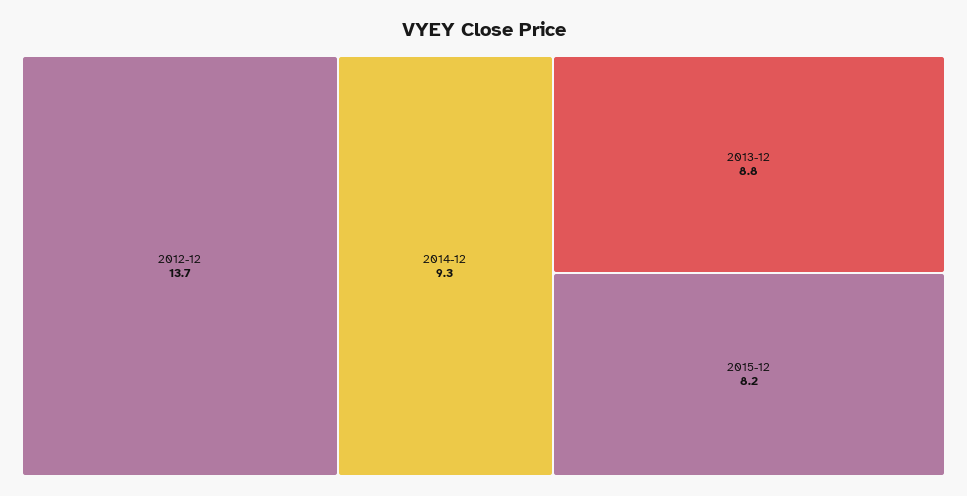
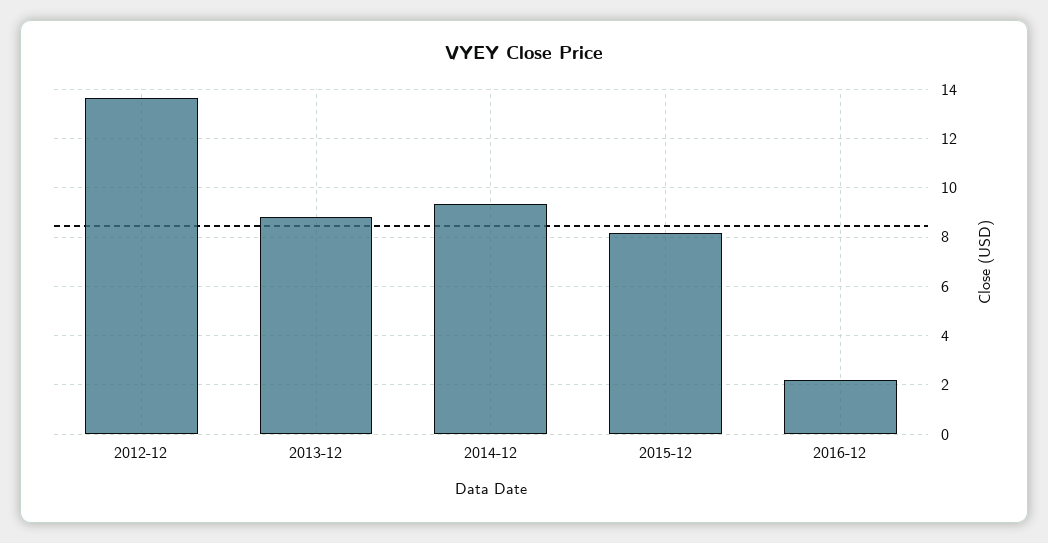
2016-12: none -> 2.25

